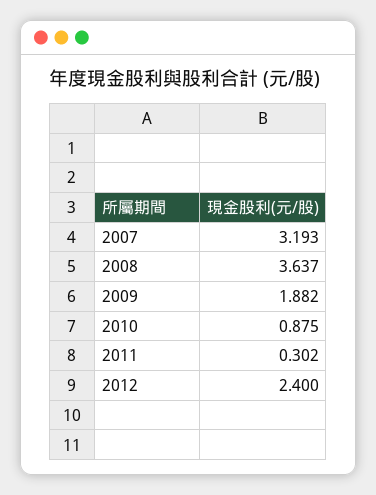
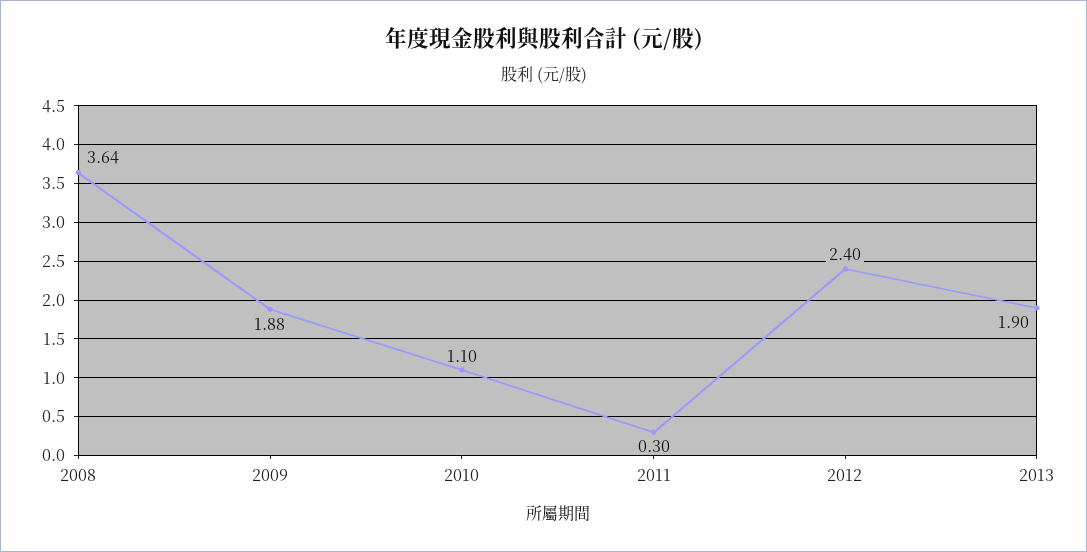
2007: 3.193 -> none
2010: 0.875 -> 1.1
2013: none -> 1.9

